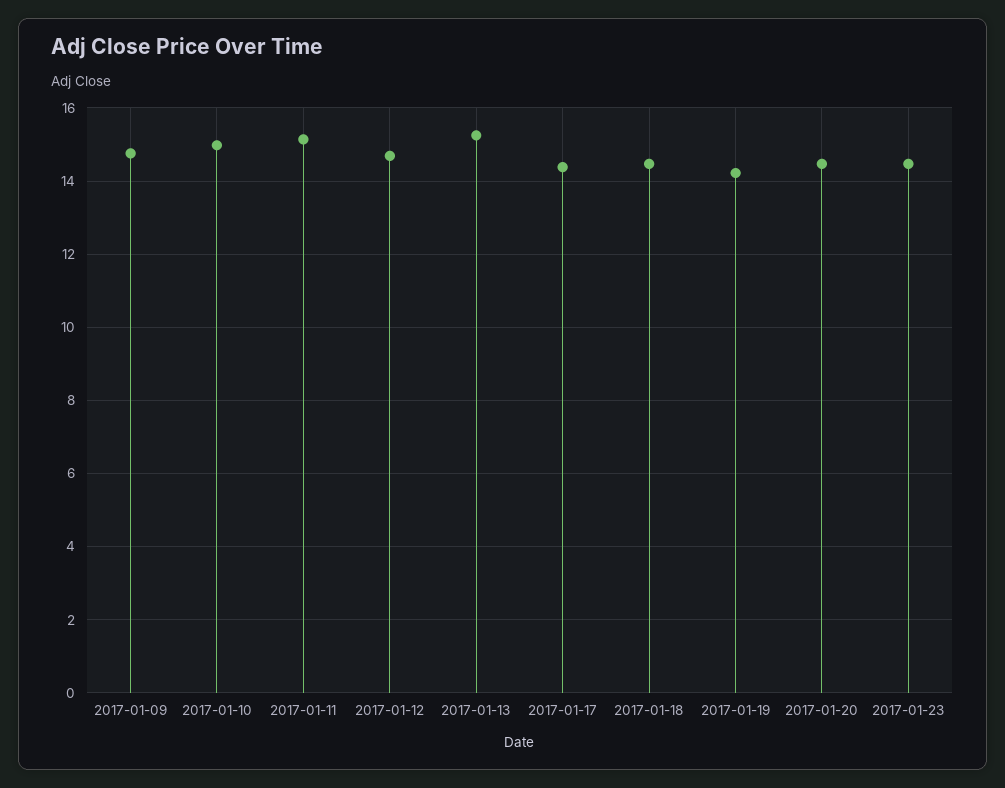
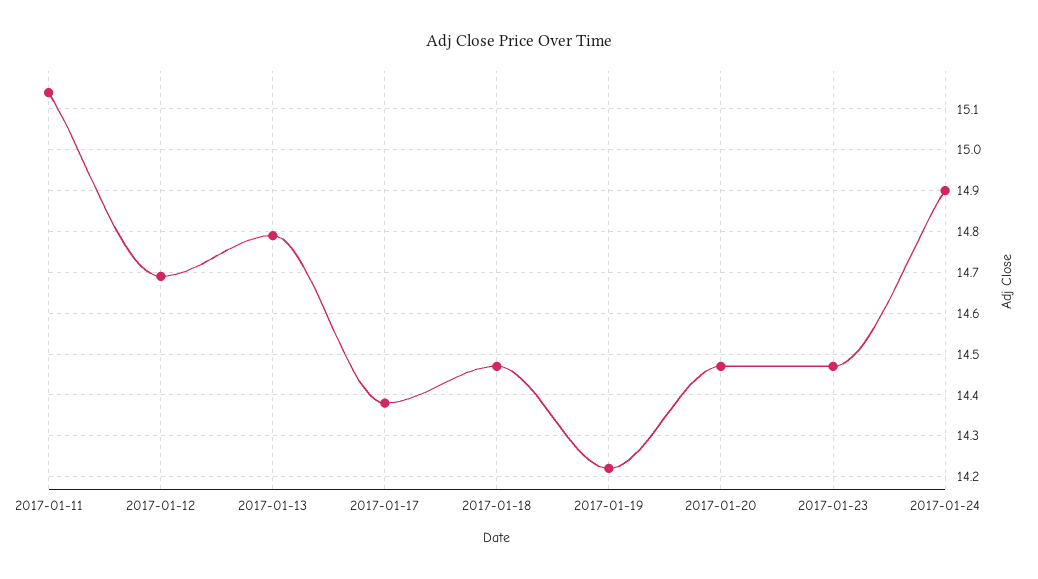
2017-01-09: 14.8 -> none
2017-01-10: 15 -> none
2017-01-13: 15.2 -> 14.8
2017-01-24: none -> 14.9

